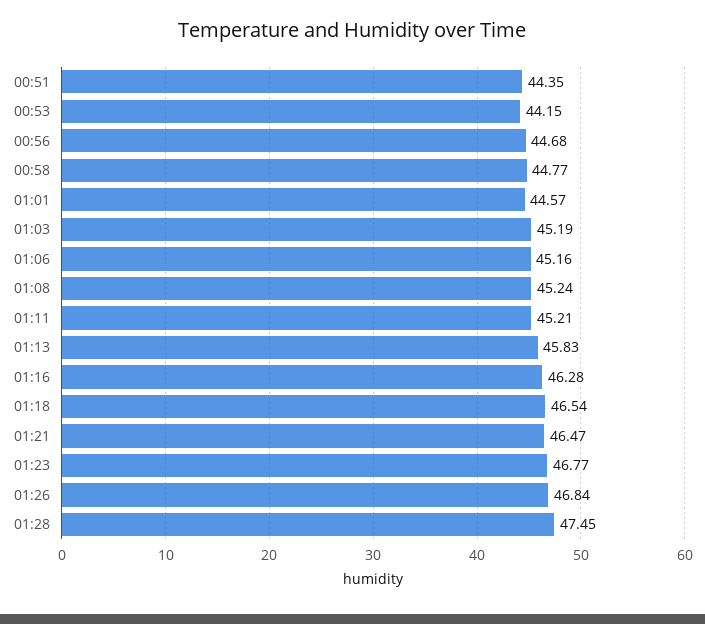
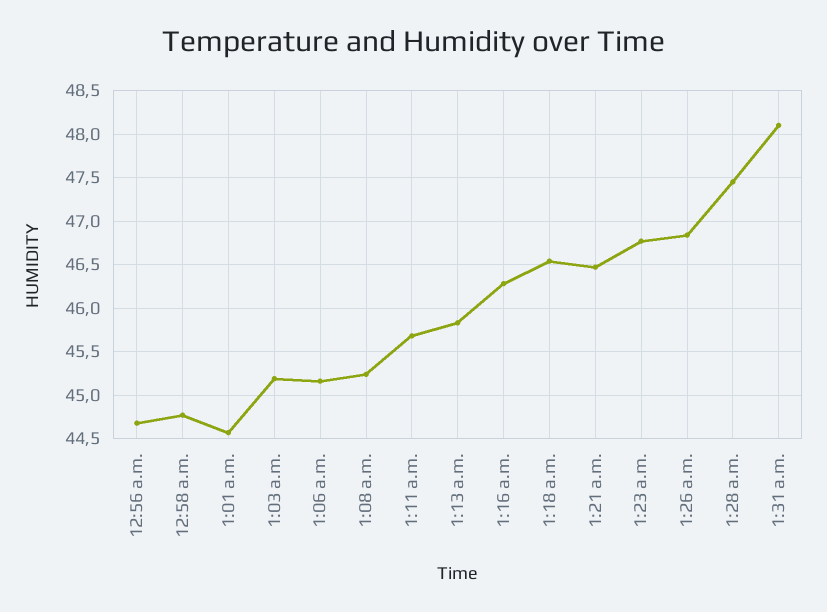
00:51: 44.35 -> none
00:53: 44.15 -> none
01:11: 45.21 -> 45.7
1:31 a.m.: none -> 48.1

